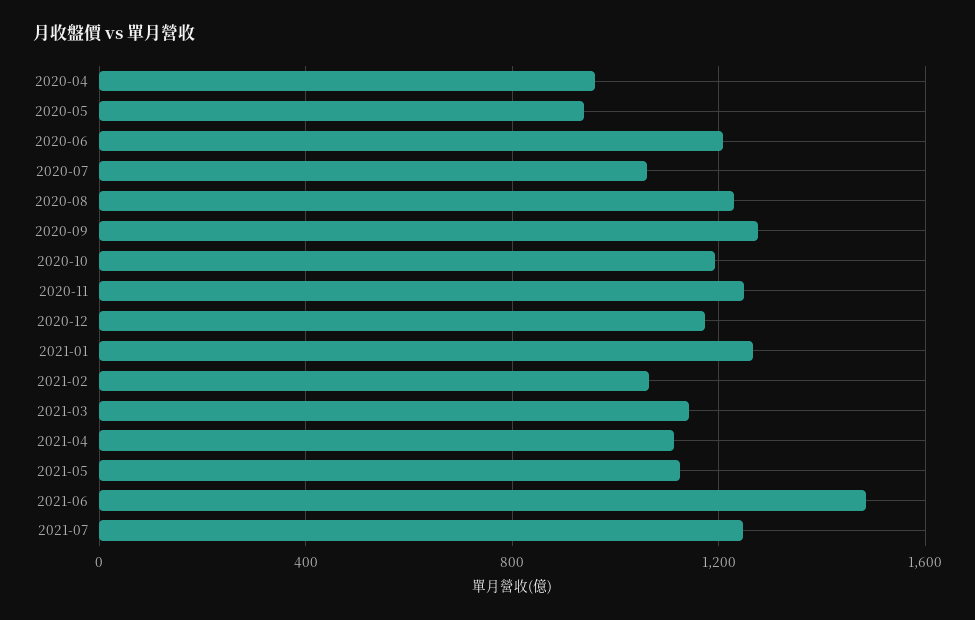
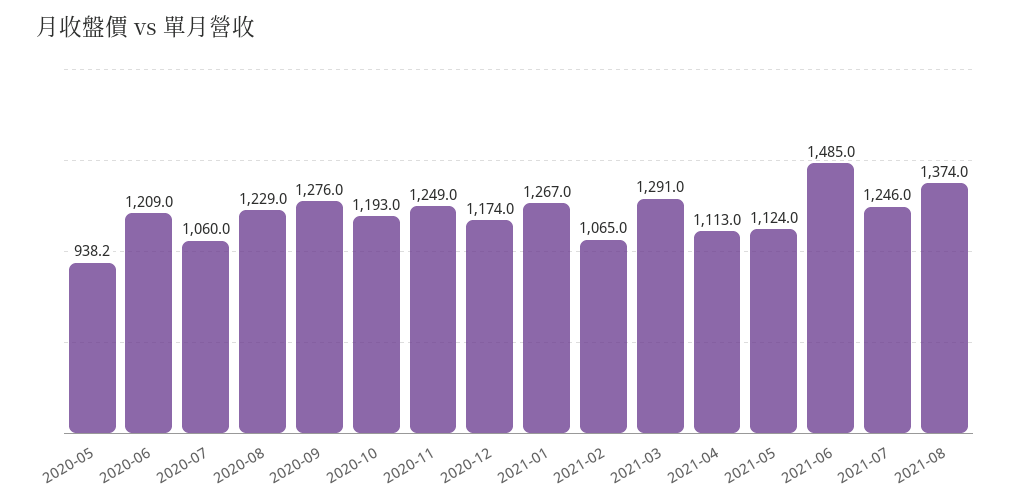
2020-04: 950 -> none
2021-03: 1150 -> 1291
2021-08: none -> 1374

